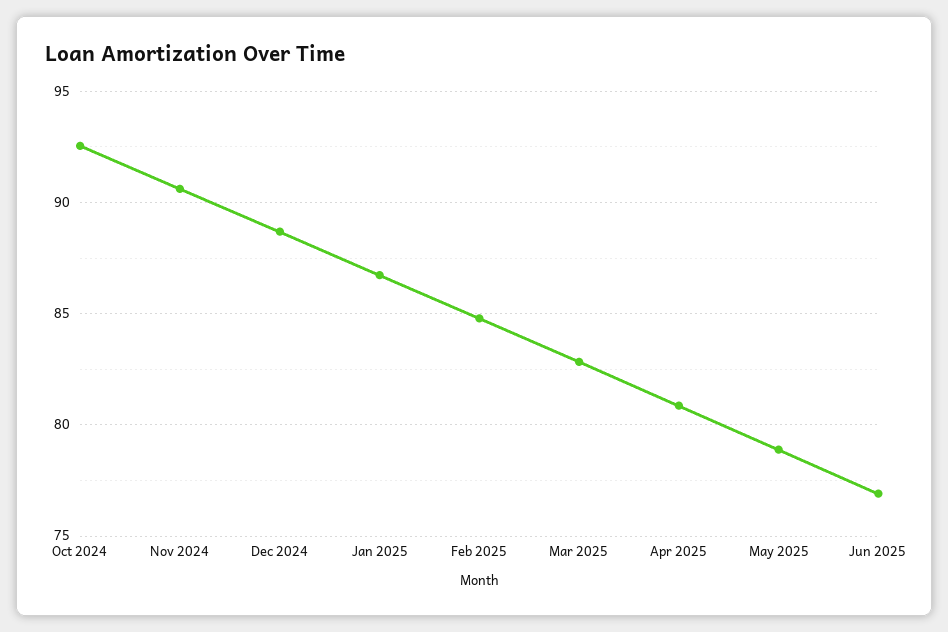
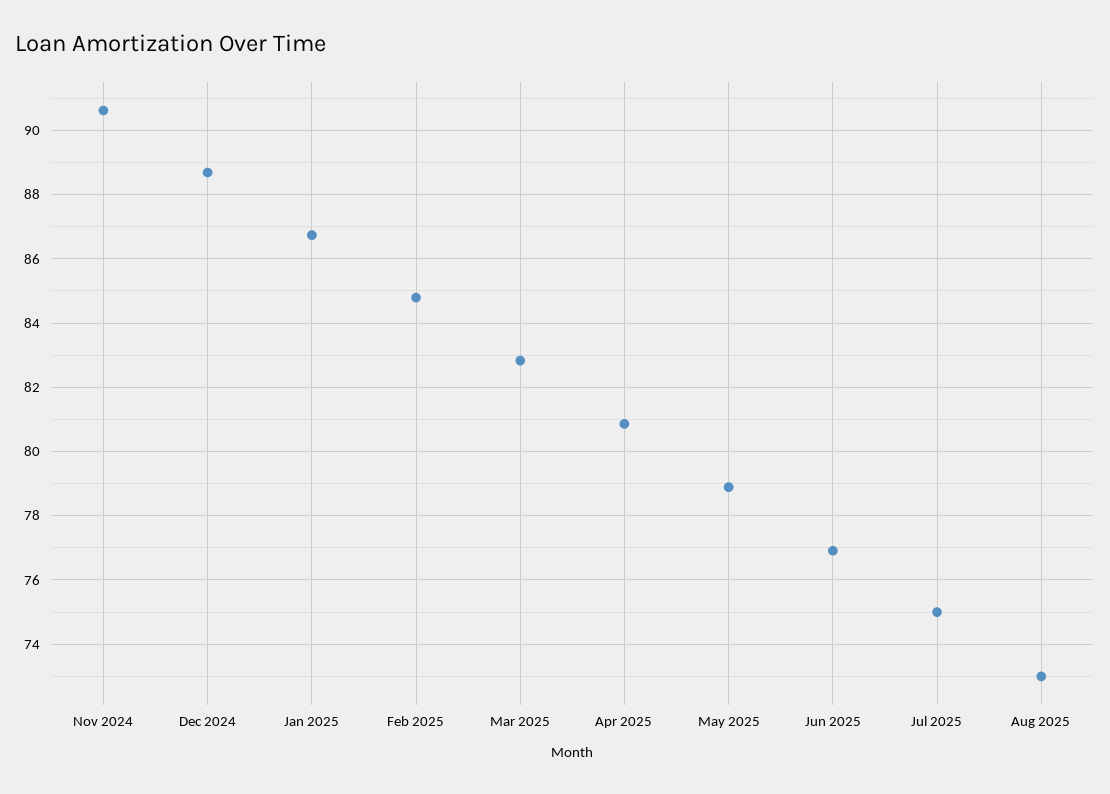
Oct 2024: 92.5 -> none
Jul 2025: none -> 75
Aug 2025: none -> 73

